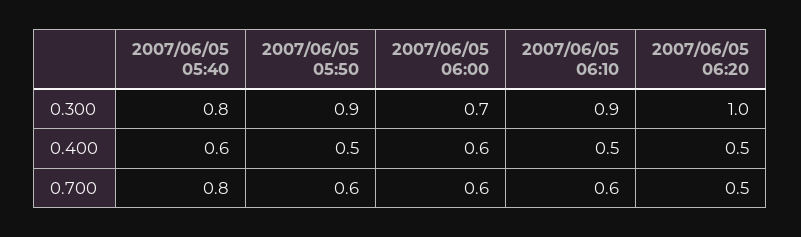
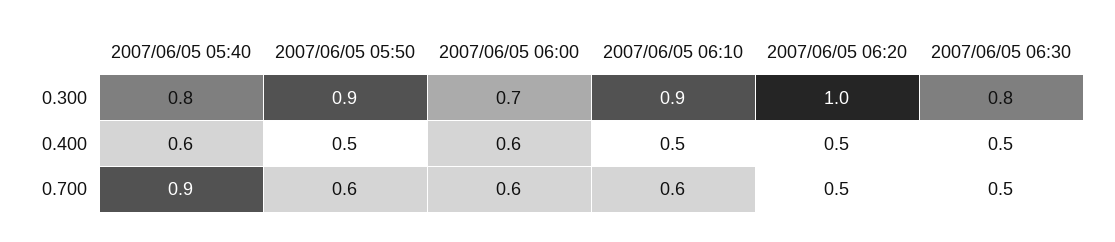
2007/06/05 05:40, 0.700: 0.8 -> 0.9
2007/06/05 06:30, 0.300: none -> 0.8
2007/06/05 06:30, 0.400: none -> 0.5
2007/06/05 06:30, 0.700: none -> 0.5

